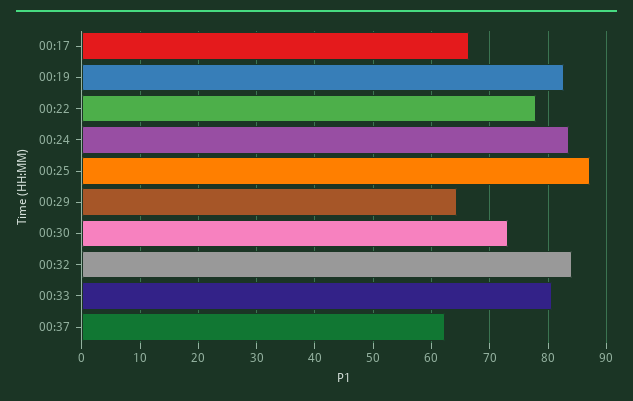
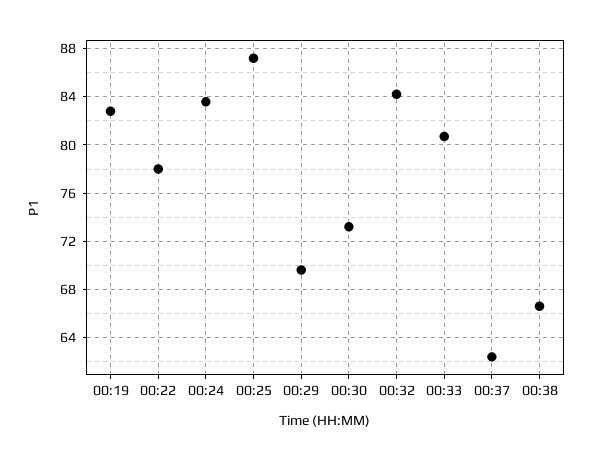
00:17: 66 -> none
00:29: 64 -> 69.5
00:38: none -> 66.5

